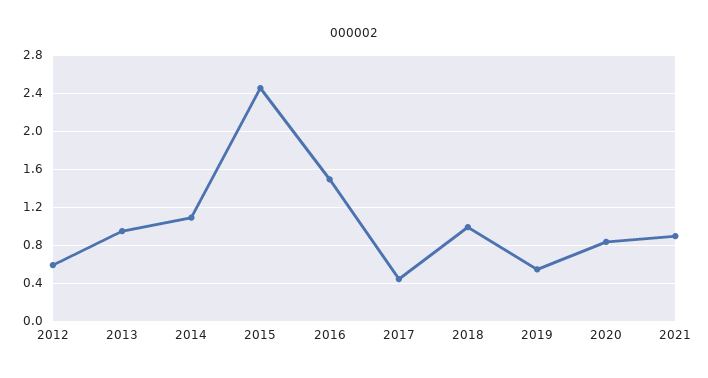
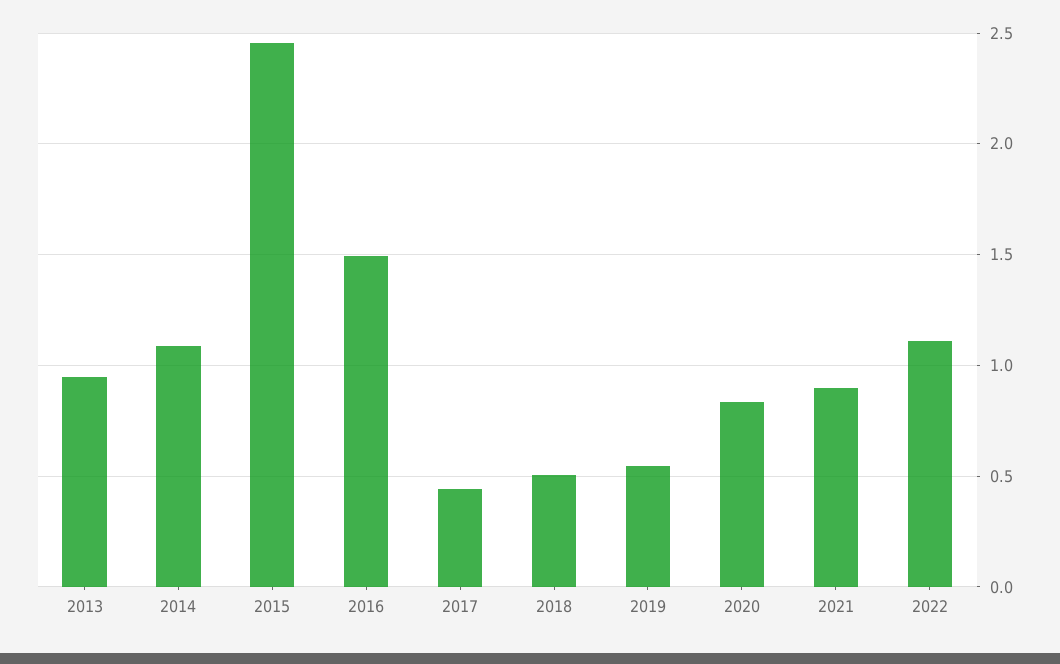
2012: 0.6 -> none
2018: 1 -> 0.5
2022: none -> 1.1

